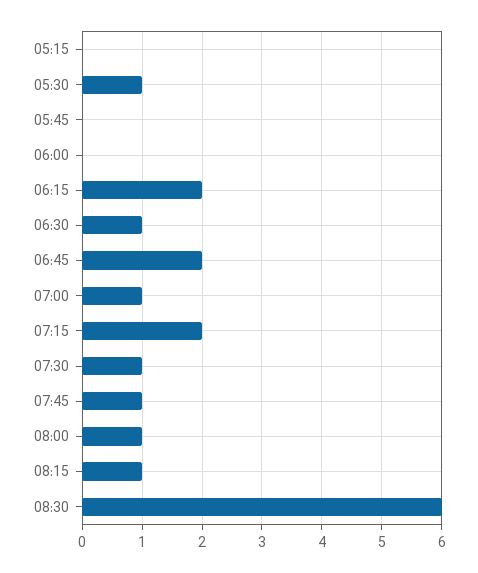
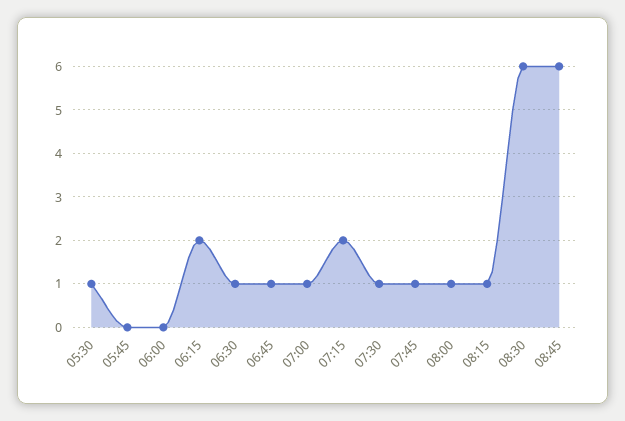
05:15: 0 -> none
06:45: 2 -> 1
08:45: none -> 6

